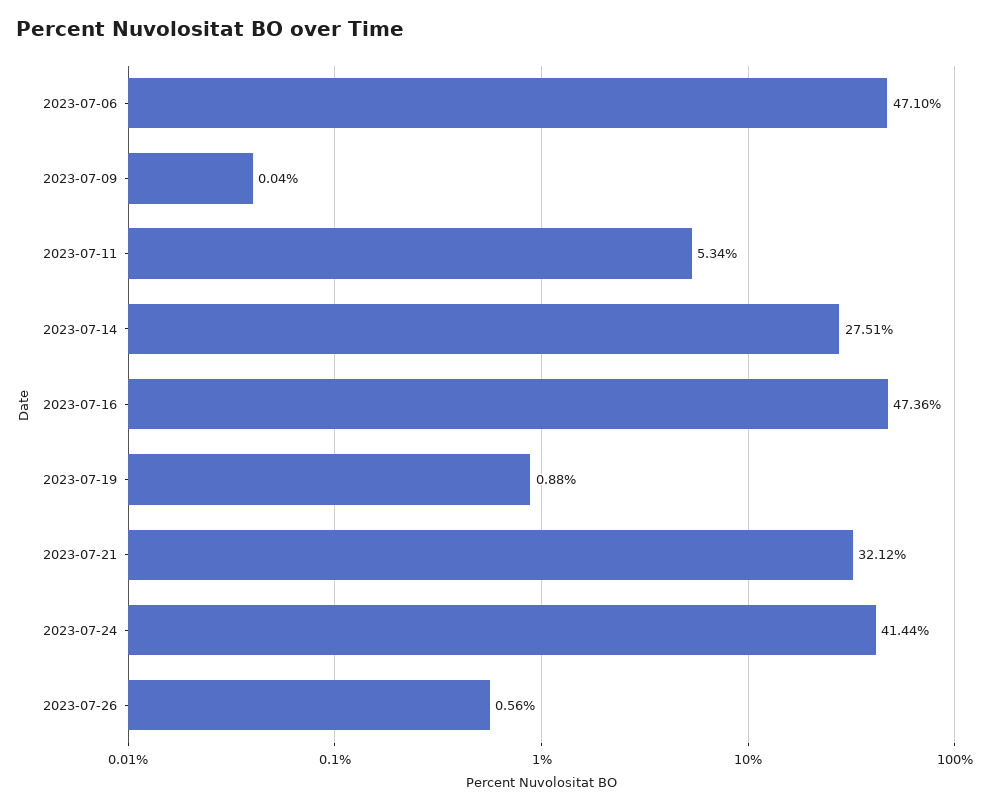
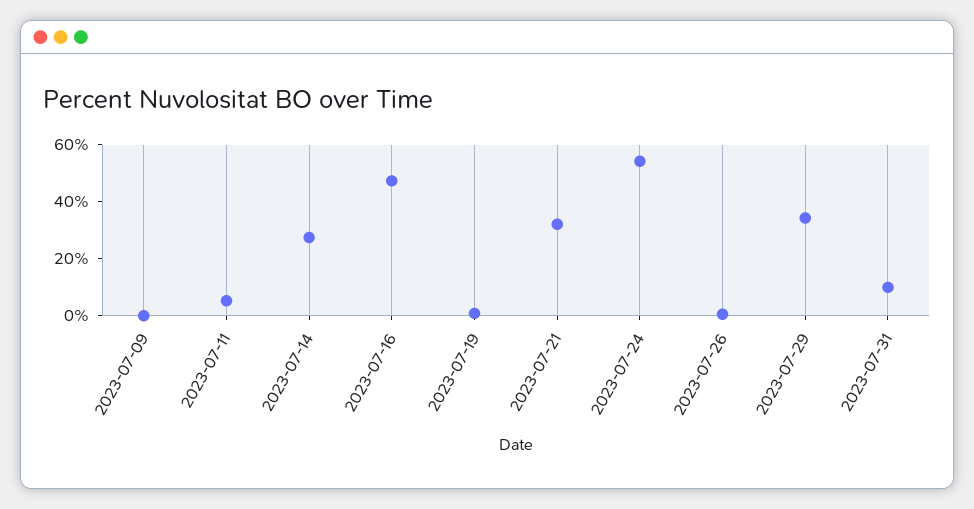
2023-07-06: 47.1 -> none
2023-07-24: 41.44 -> 55
2023-07-29: none -> 35
2023-07-31: none -> 10

